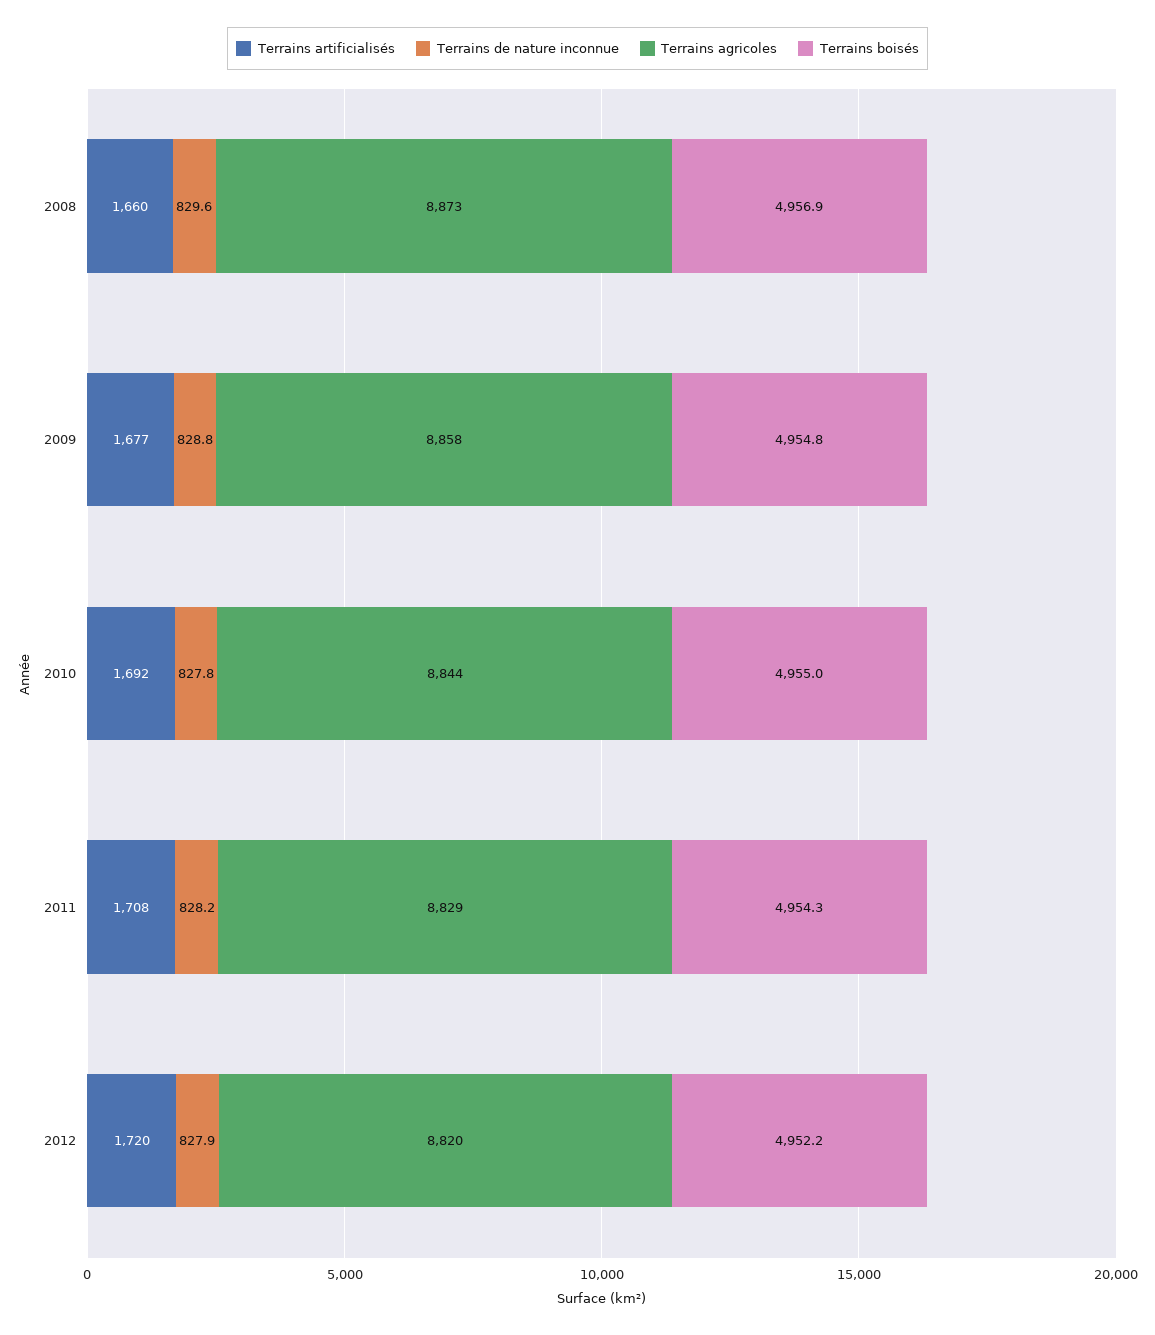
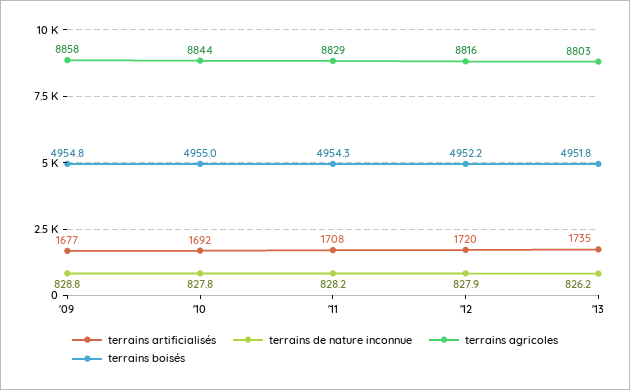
Terrains artificialisés, 2008: 1660 -> none
Terrains de nature inconnue, 2008: 829.6 -> none
Terrains agricoles, 2008: 8873 -> none
Terrains boisés, 2008: 4956.9 -> none
Terrains agricoles, 2012: 8820 -> 8816
Terrains artificialisés, '13: none -> 1735
Terrains de nature inconnue, '13: none -> 826.2
Terrains agricoles, '13: none -> 8803
Terrains boisés, '13: none -> 4951.8

